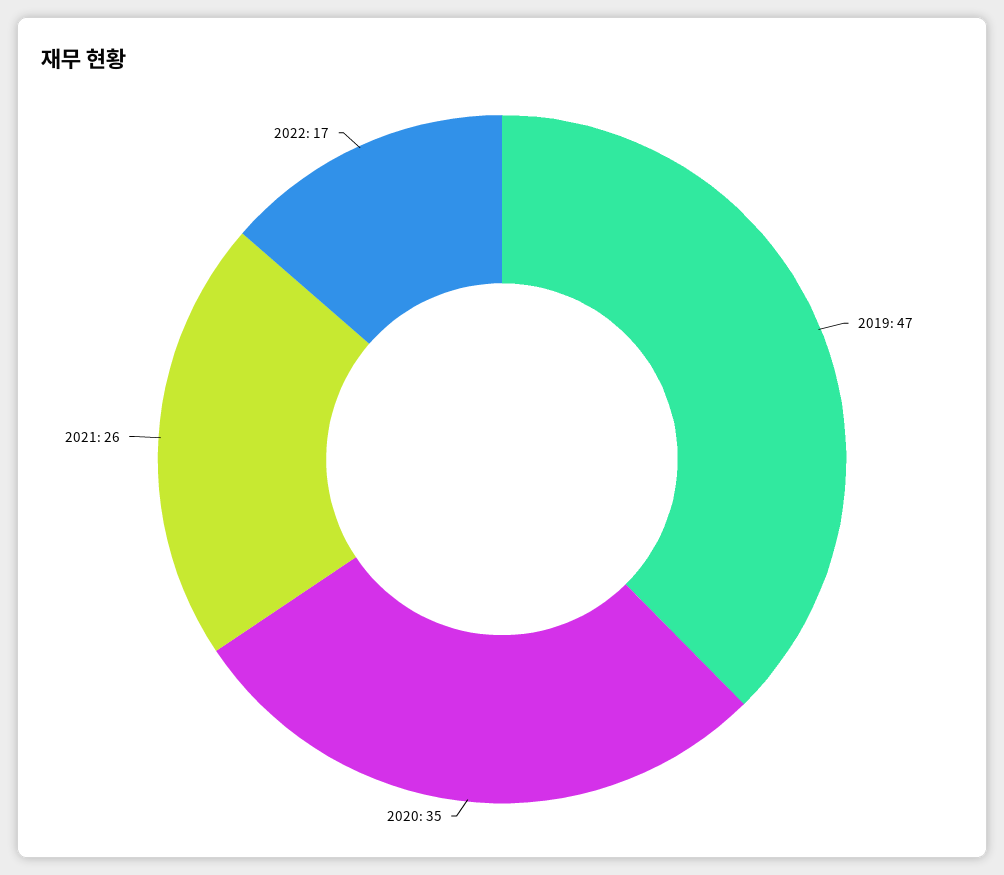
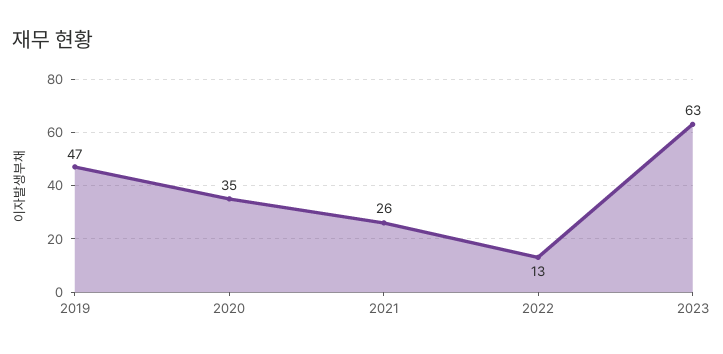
2022: 17 -> 13
2023: none -> 63

